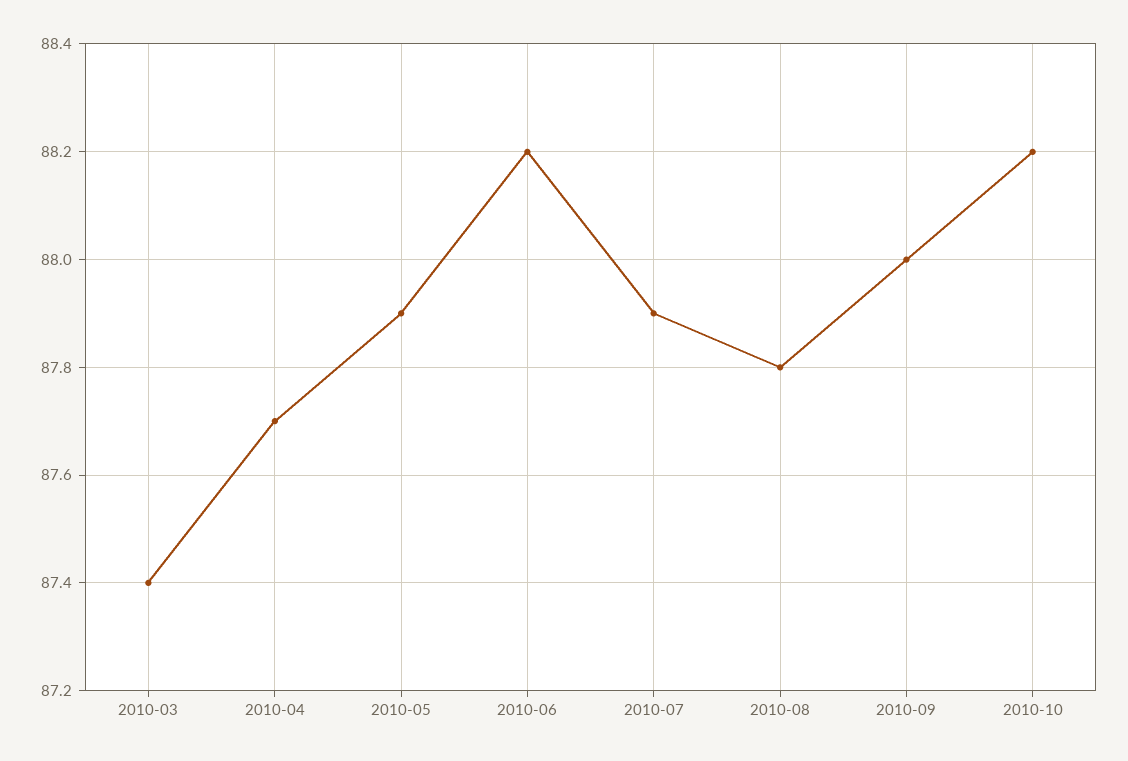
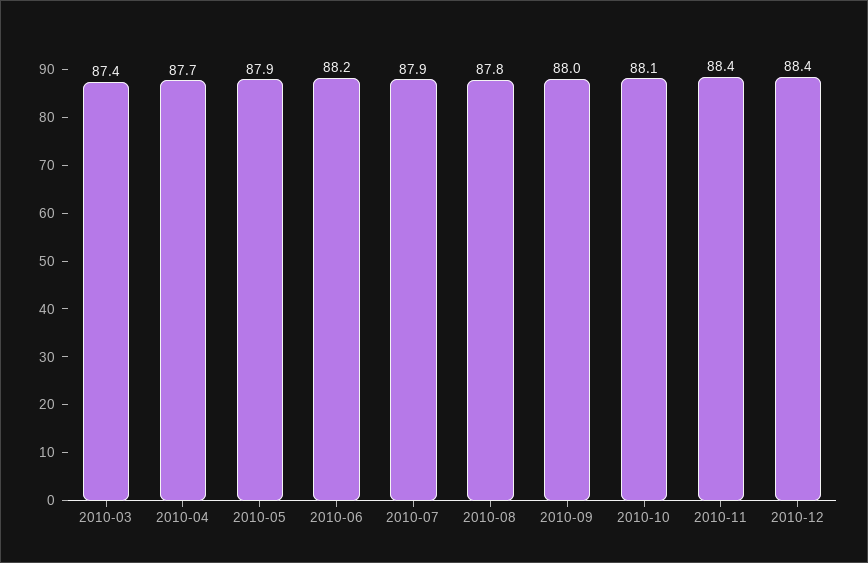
2010-10: 88.2 -> 88.1
2010-11: none -> 88.4
2010-12: none -> 88.4

